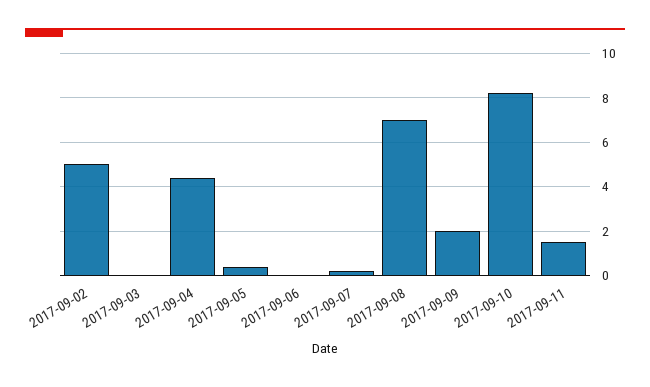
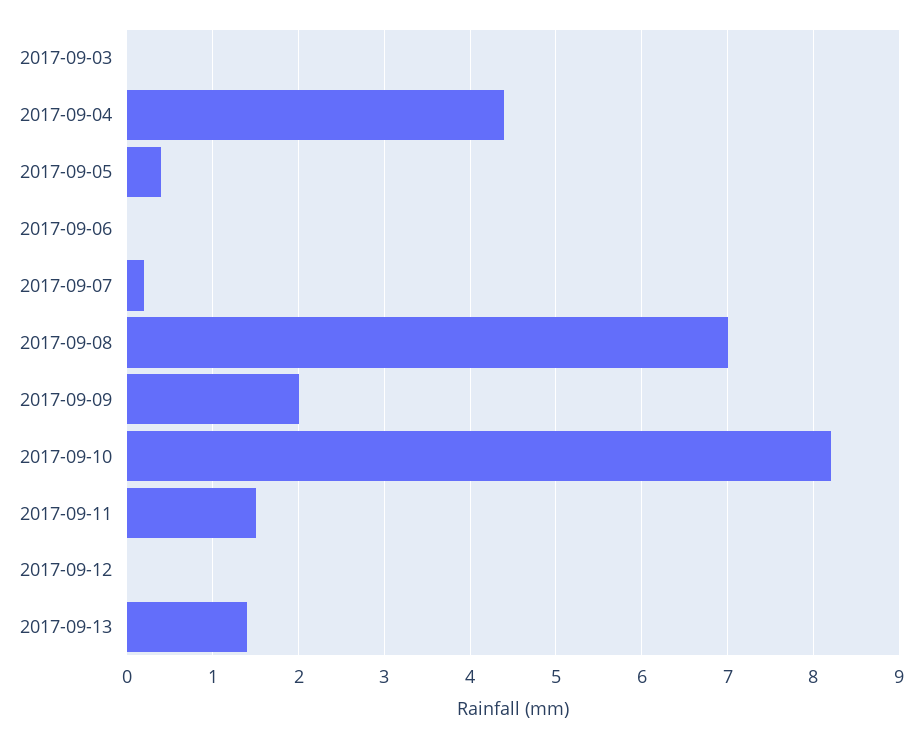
2017-09-02: 5 -> none
2017-09-12: none -> 0
2017-09-13: none -> 1.4

